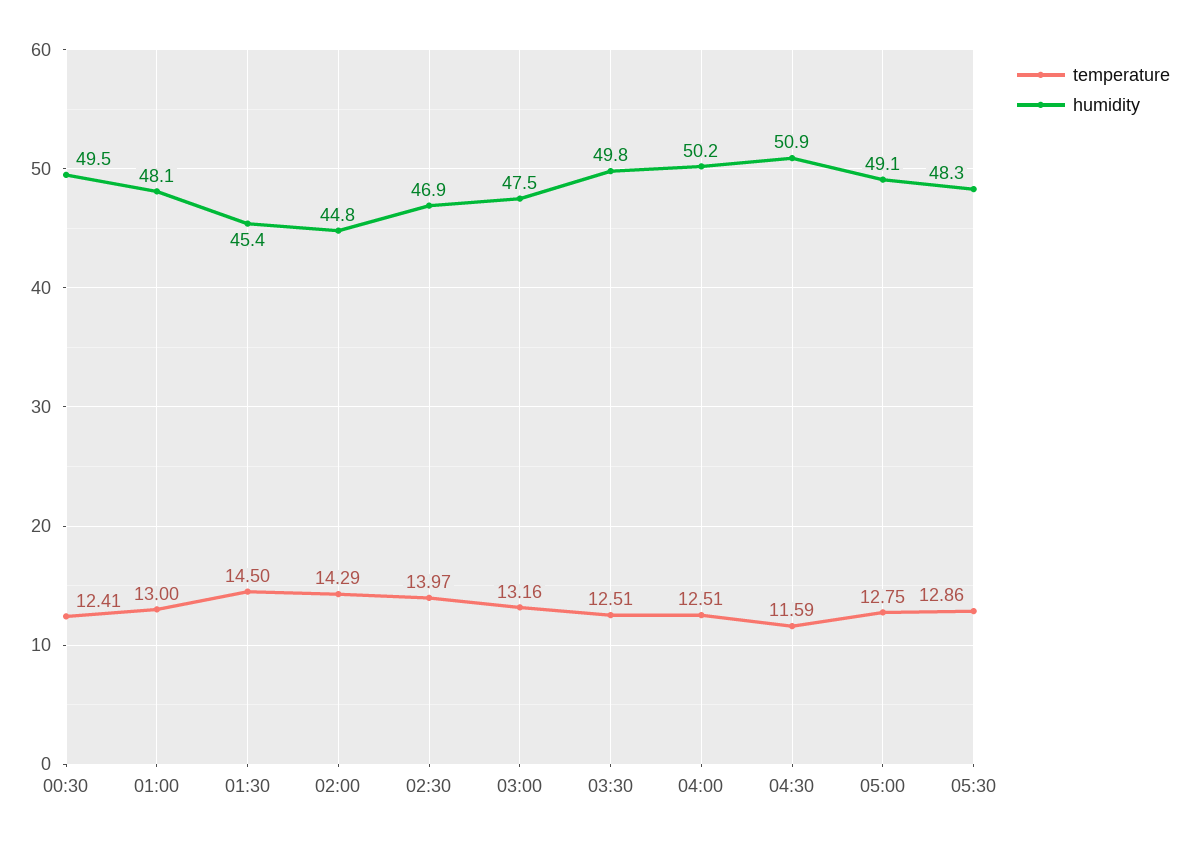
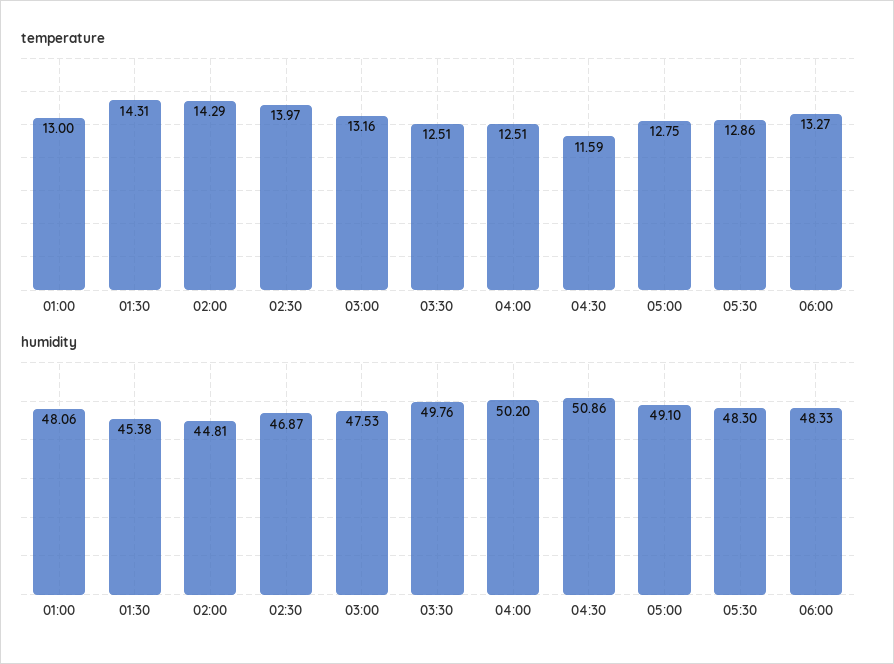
temperature, 00:30: 12.41 -> none
humidity, 00:30: 49.5 -> none
temperature, 01:30: 14.5 -> 14.31
temperature, 06:00: none -> 13.27
humidity, 06:00: none -> 48.33

